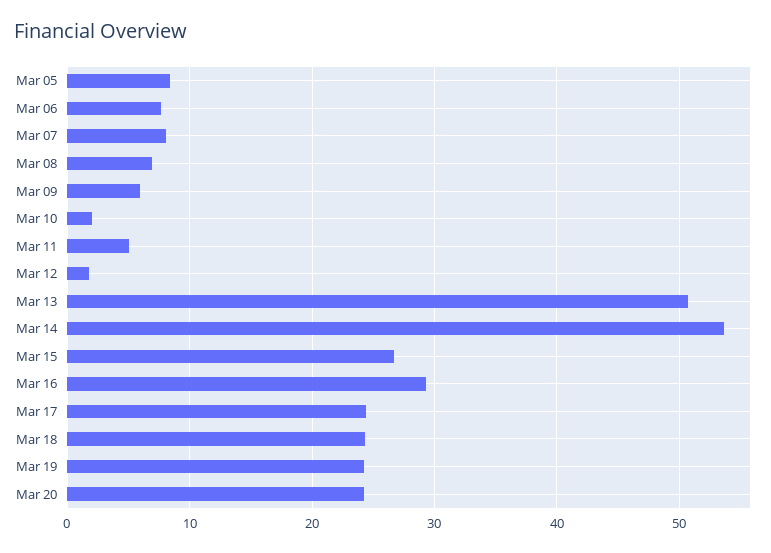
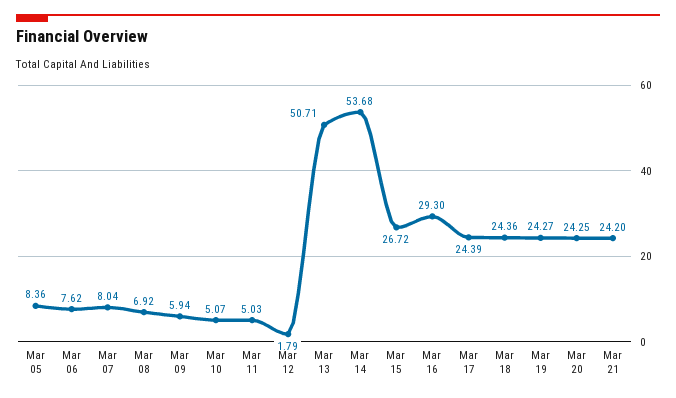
Mar 10: 2 -> 5.07
Mar 21: none -> 24.2

